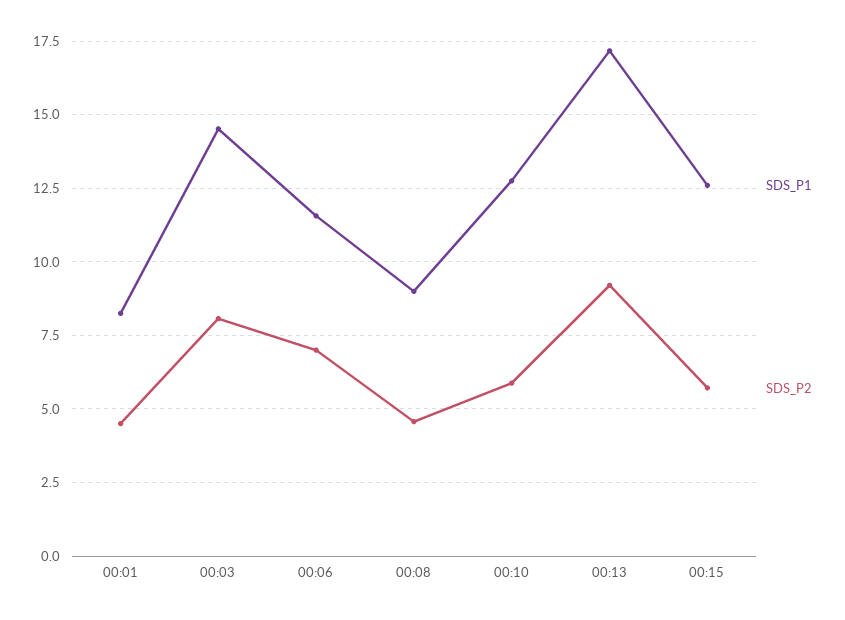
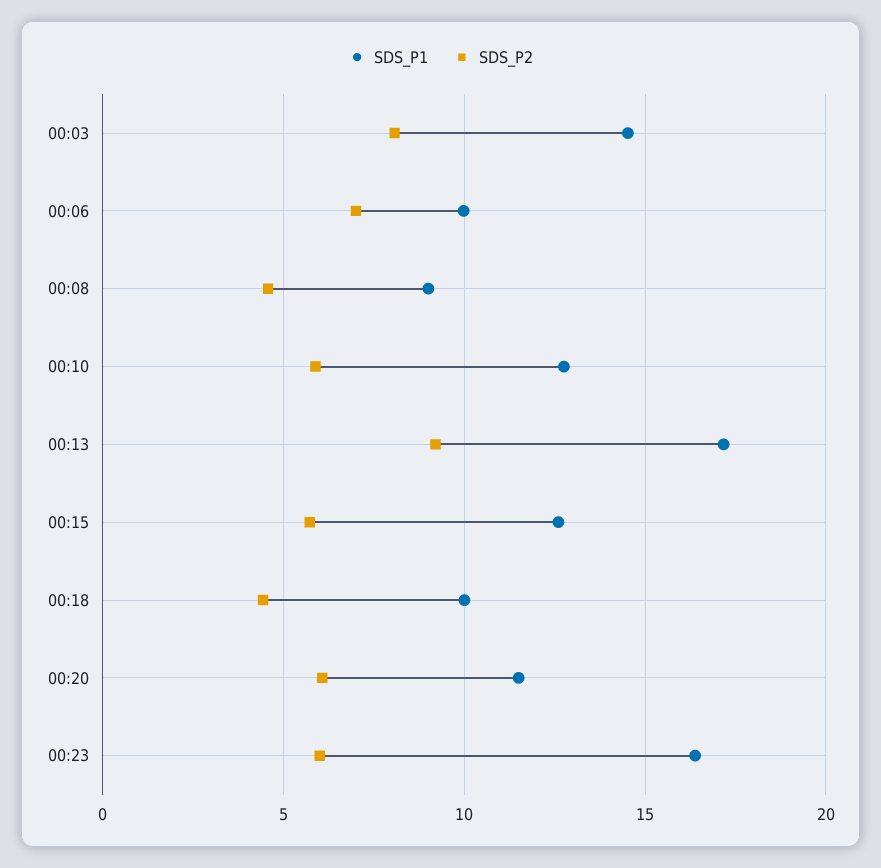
SDS_P1, 00:01: 8.25 -> none
SDS_P2, 00:01: 4.5 -> none
SDS_P1, 00:06: 11.5 -> 10
SDS_P1, 00:18: none -> 10
SDS_P2, 00:18: none -> 4.5
SDS_P1, 00:20: none -> 11.5
SDS_P2, 00:20: none -> 6
SDS_P1, 00:23: none -> 16.5
SDS_P2, 00:23: none -> 6

